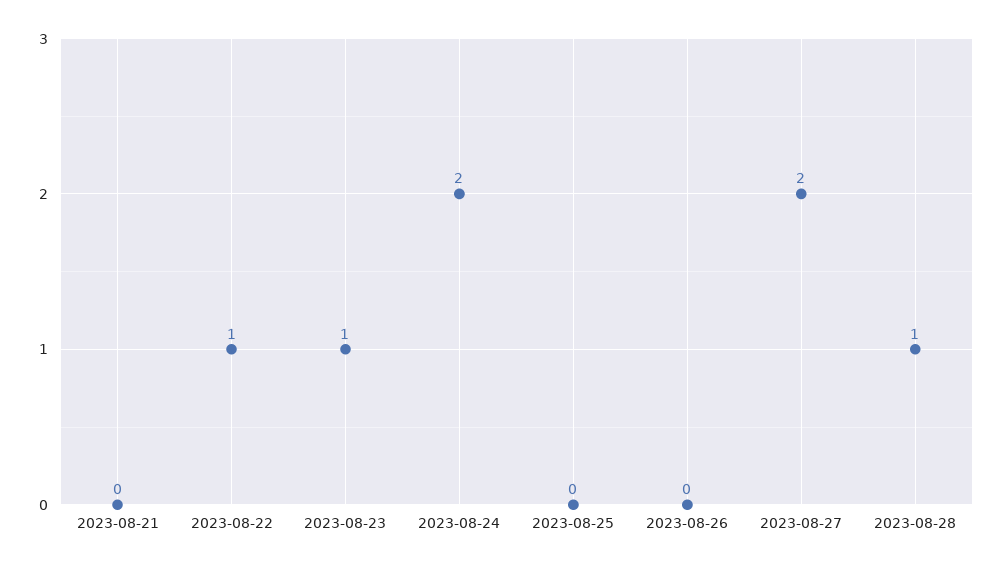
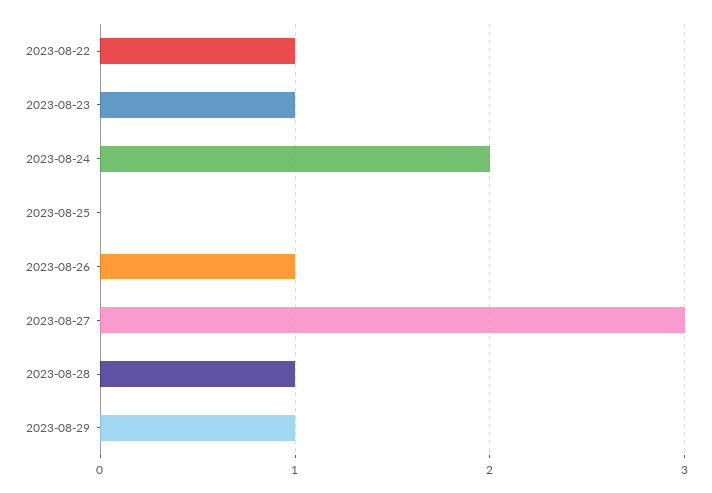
2023-08-21: 0 -> none
2023-08-26: 0 -> 1
2023-08-27: 2 -> 3
2023-08-29: none -> 1

